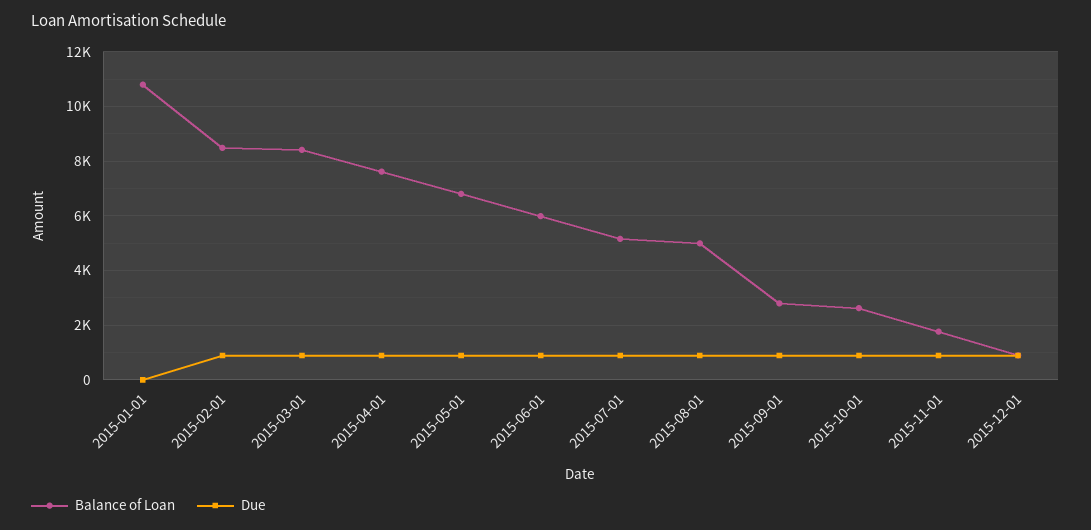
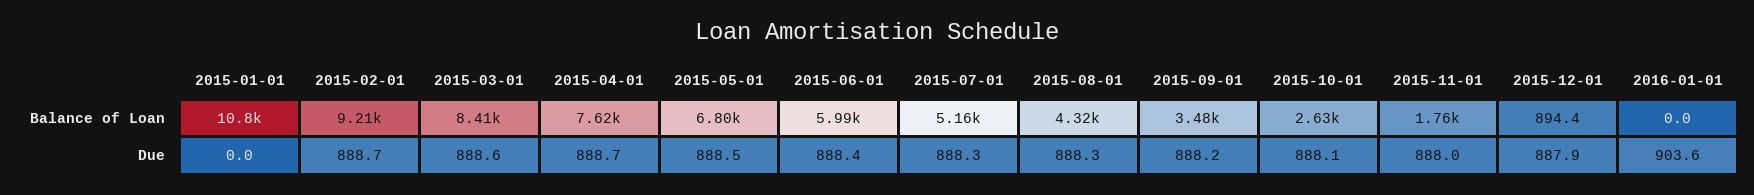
Balance of Loan, 2015-02-01: 8500 -> 9210
Balance of Loan, 2015-08-01: 5000 -> 4320
Balance of Loan, 2015-09-01: 2750 -> 3480
Balance of Loan, 2016-01-01: none -> 0
Due, 2016-01-01: none -> 903.6

